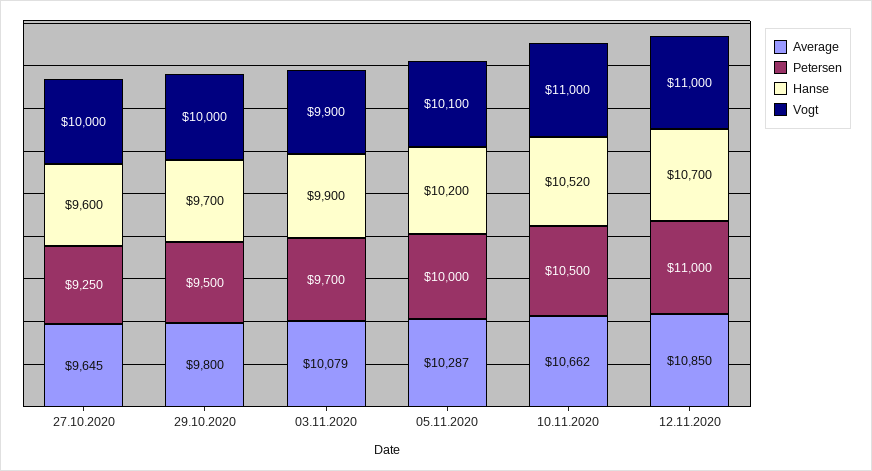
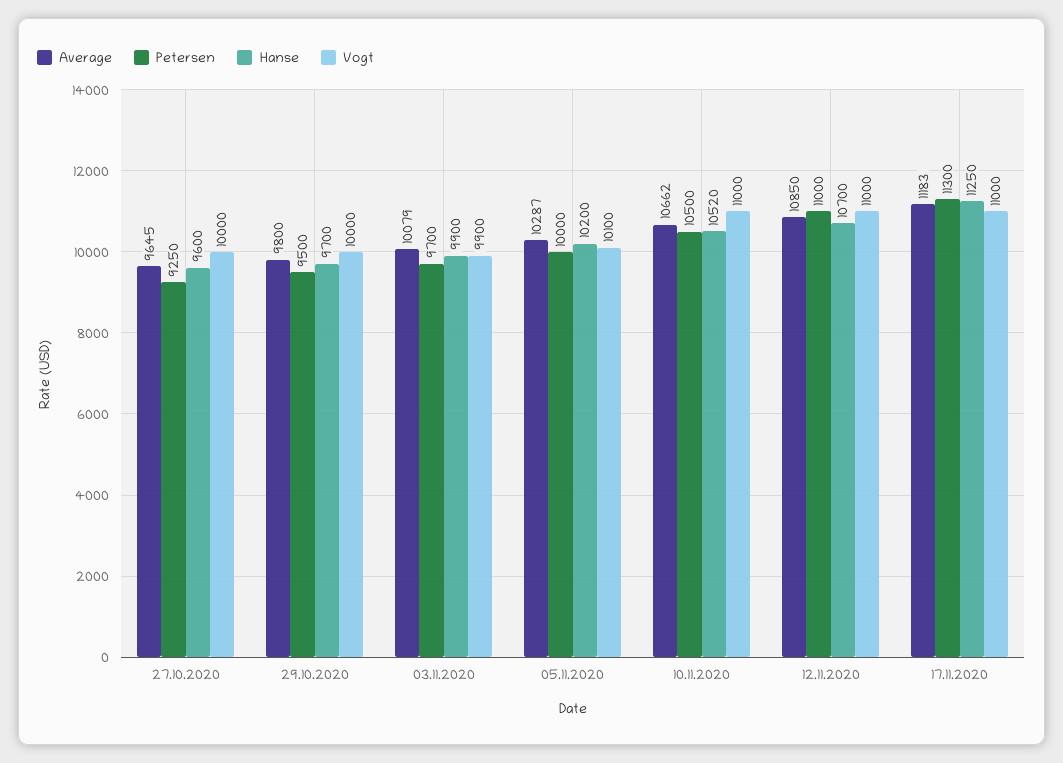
Average, 17.11.2020: none -> 11183
Petersen, 17.11.2020: none -> 11300
Hanse, 17.11.2020: none -> 11250
Vogt, 17.11.2020: none -> 11000

